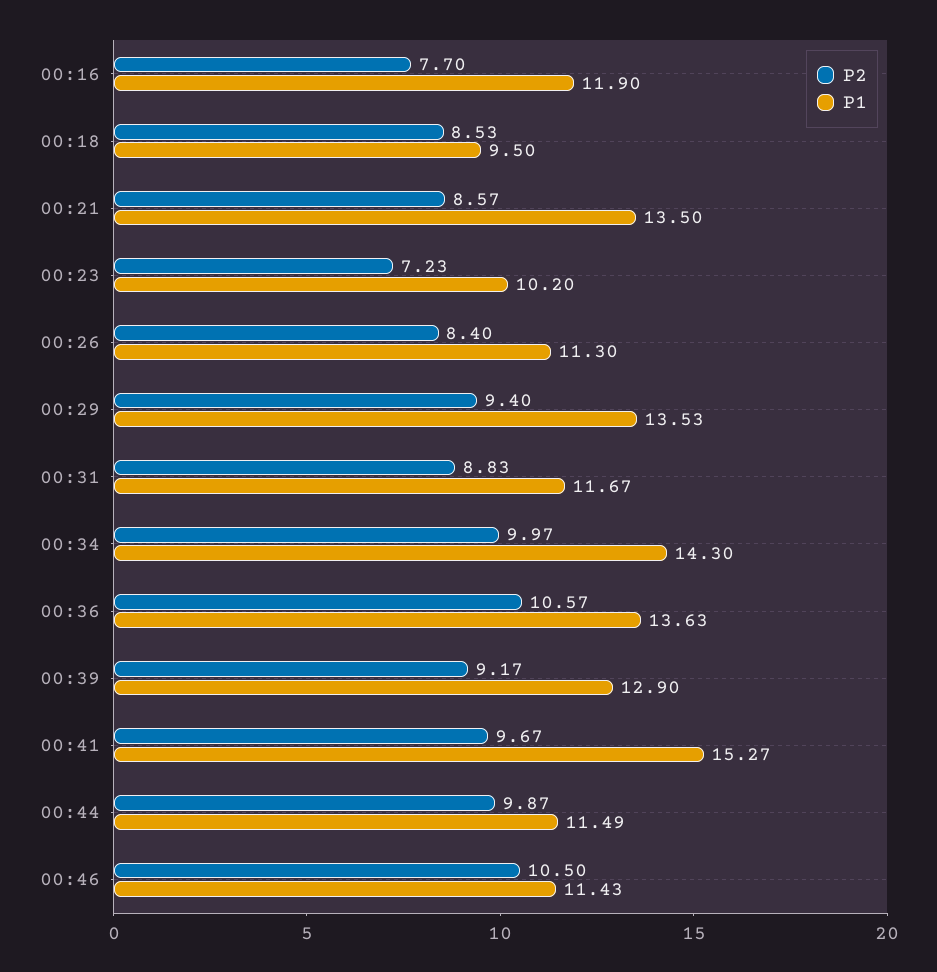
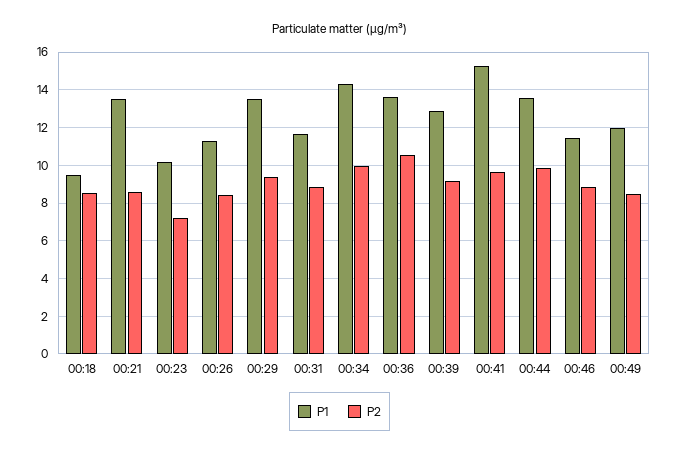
P2, 00:16: 7.7 -> none
P1, 00:16: 11.9 -> none
P1, 00:44: 11.49 -> 13.5
P2, 00:46: 10.5 -> 9
P1, 00:49: none -> 12
P2, 00:49: none -> 8.5

